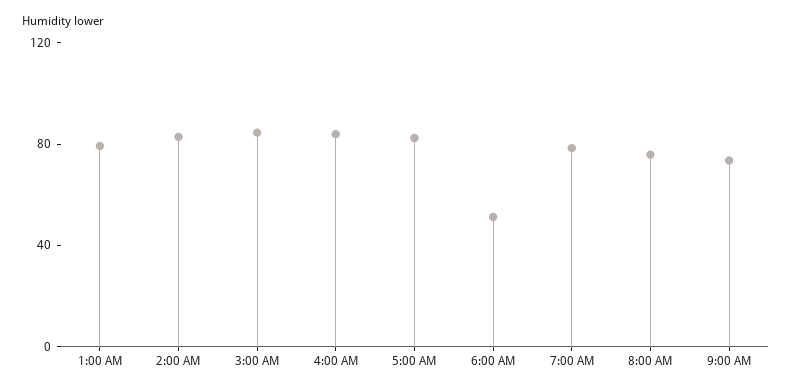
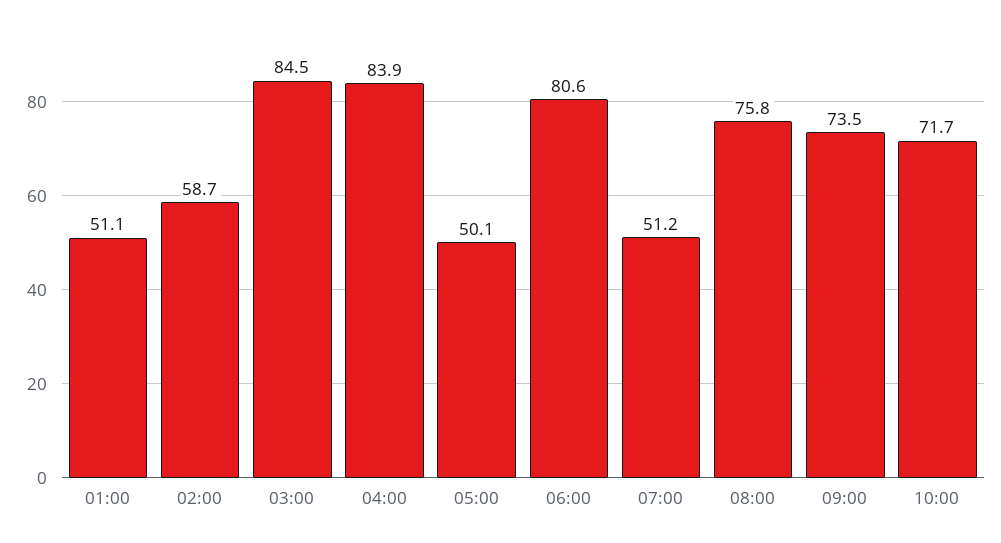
1:00 AM: 80 -> 51.1
2:00 AM: 80 -> 58.7
5:00 AM: 80 -> 50.1
6:00 AM: 50 -> 80.6
7:00 AM: 80 -> 51.2
10:00: none -> 71.7

